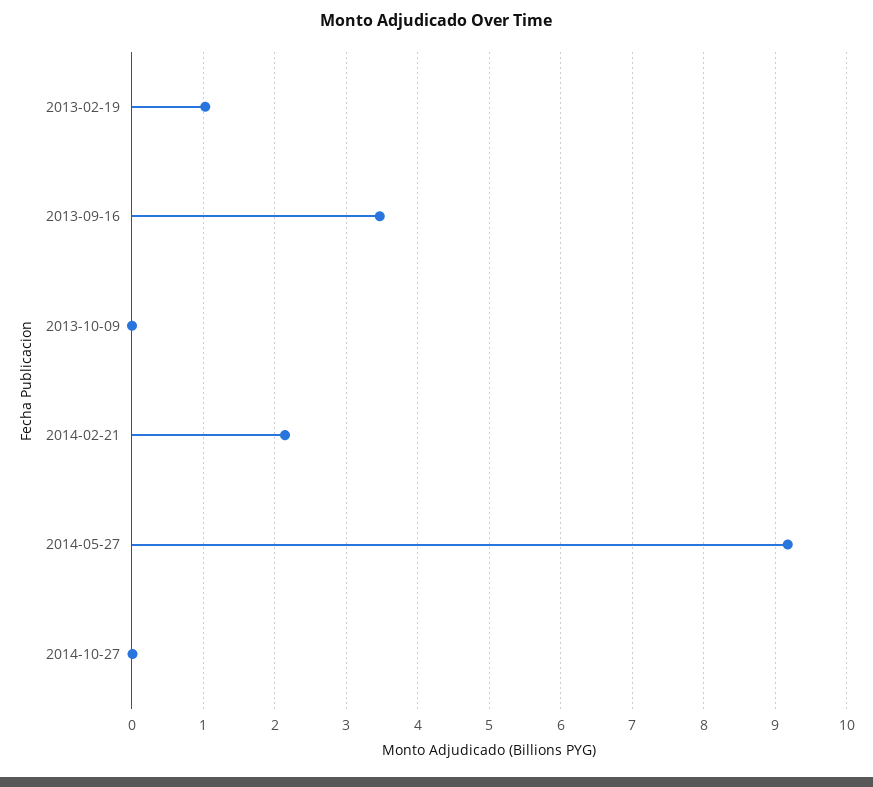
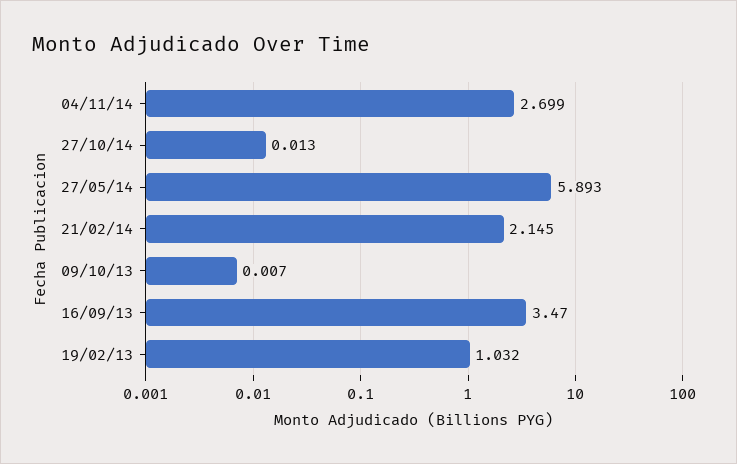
2014-05-27: 9.2 -> 5.893
04/11/14: none -> 2.699

